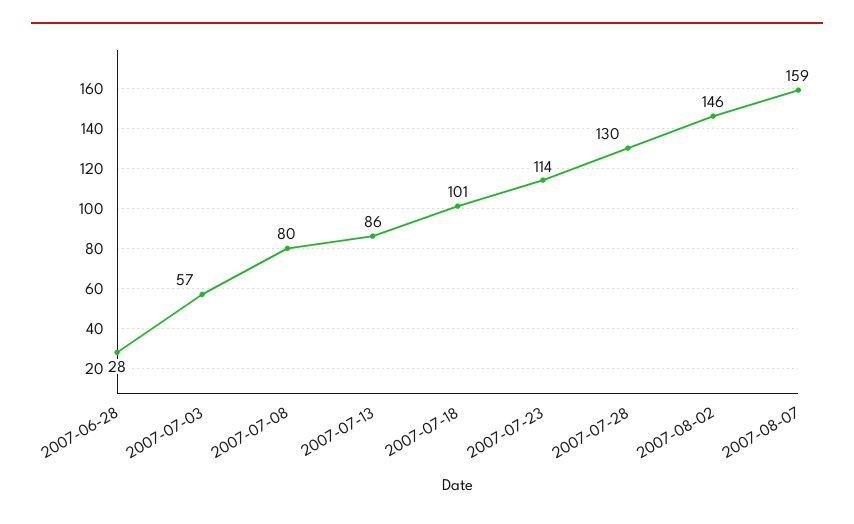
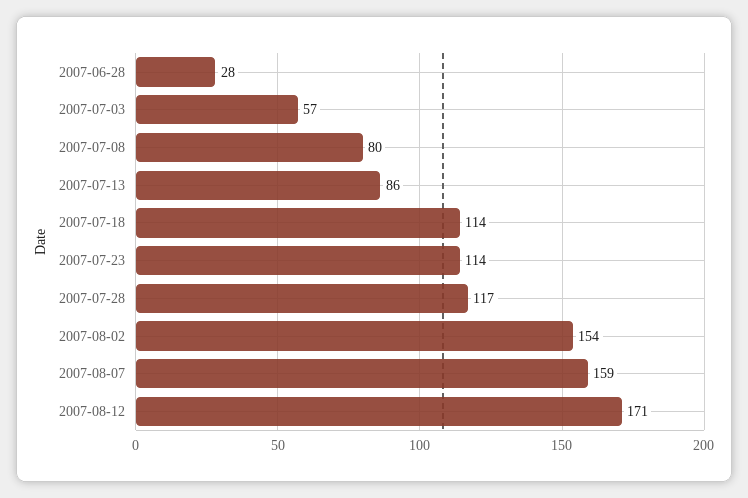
2007-07-18: 101 -> 114
2007-07-28: 130 -> 117
2007-08-02: 146 -> 154
2007-08-12: none -> 171

